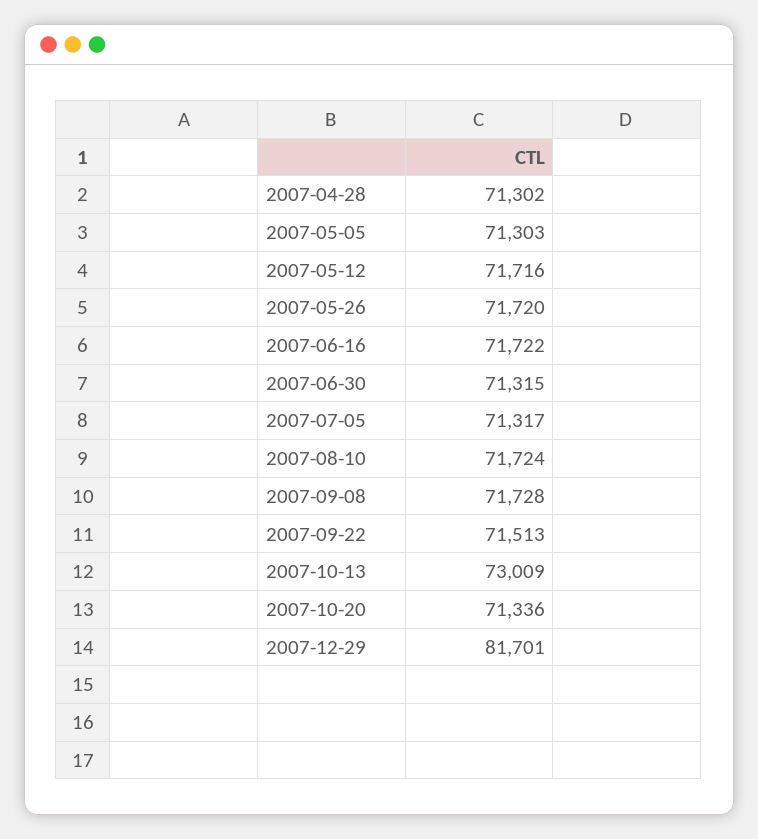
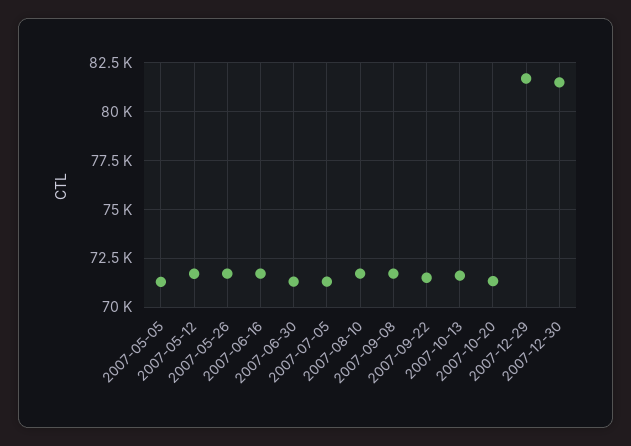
2007-04-28: 71302 -> none
2007-10-13: 73009 -> 71500
2007-12-30: none -> 81500

